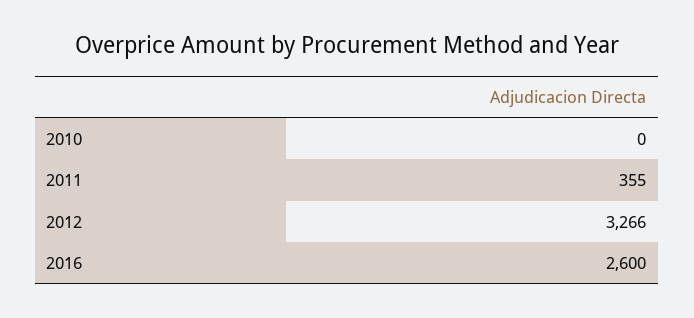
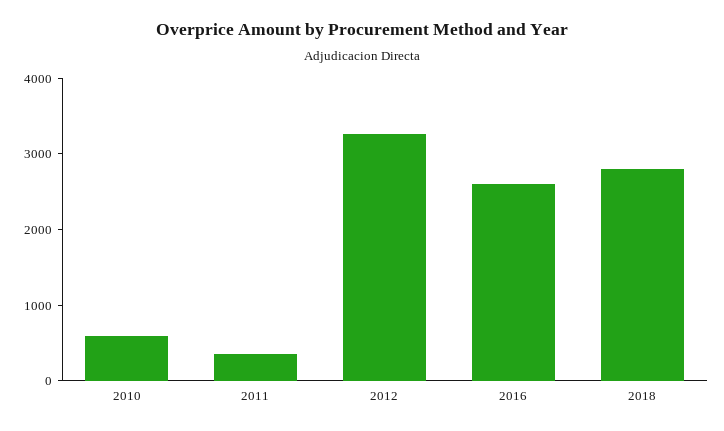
2010: 0 -> 600
2018: none -> 2800

